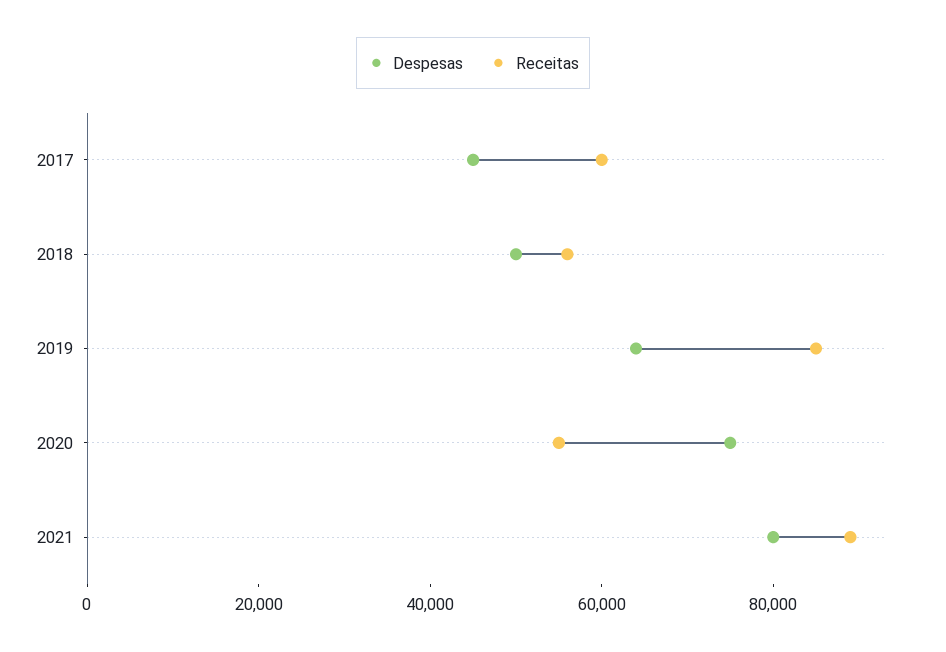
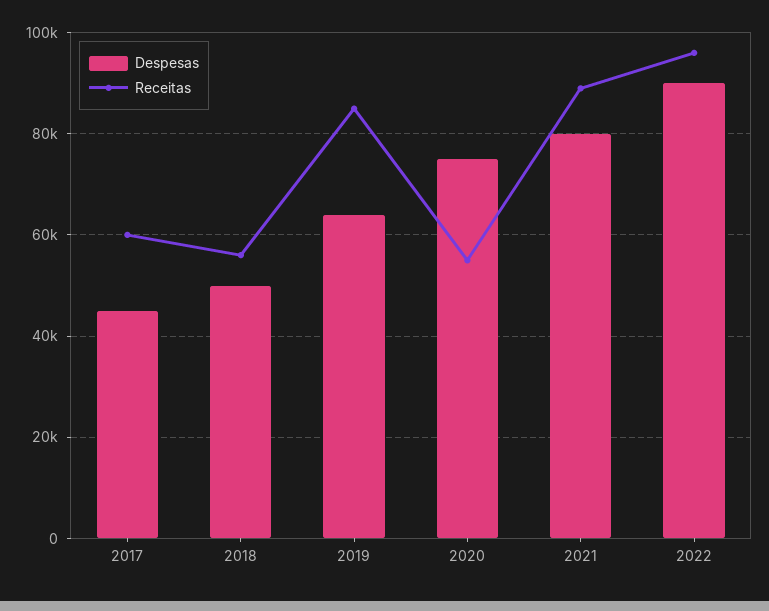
Despesas, 2022: none -> 90000
Receitas, 2022: none -> 96000

